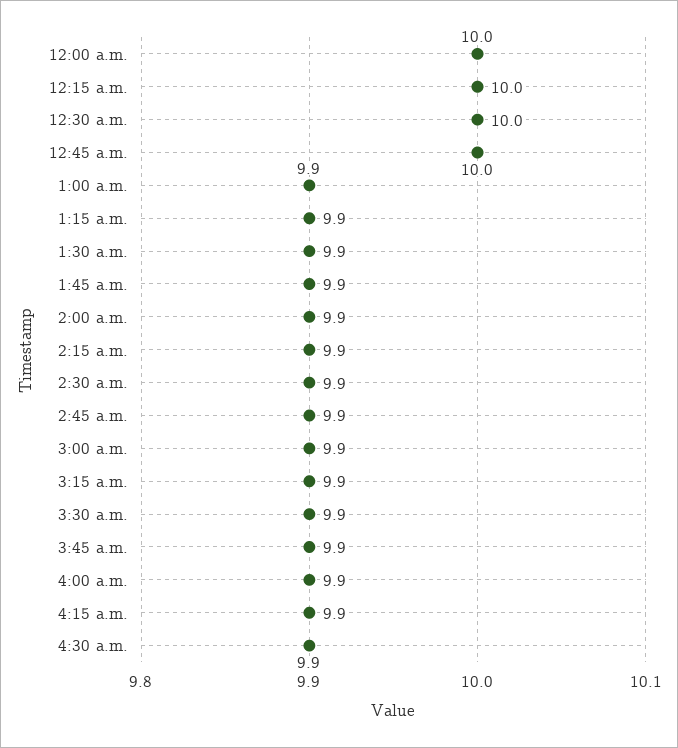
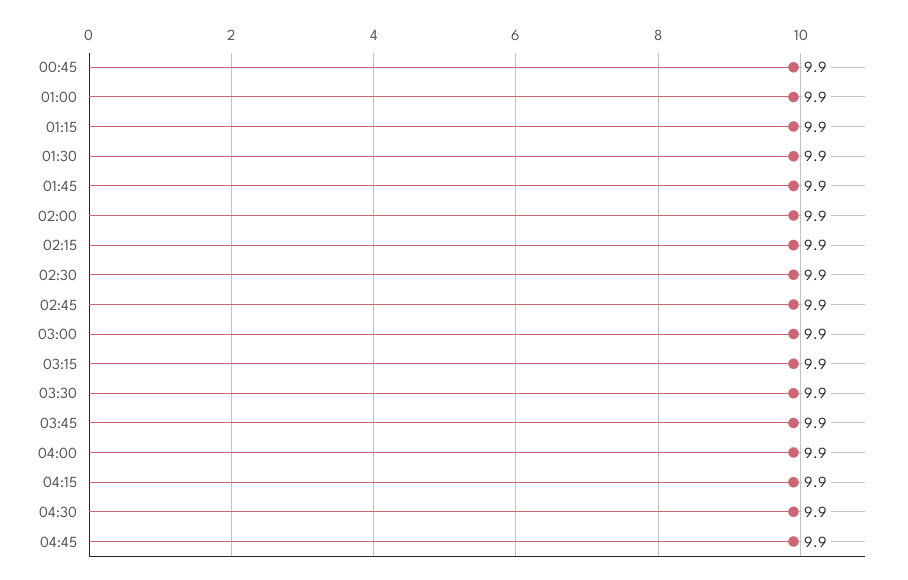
12:00 a.m.: 10 -> none
12:15 a.m.: 10 -> none
12:30 a.m.: 10 -> none
12:45 a.m.: 10 -> 9.9
04:45: none -> 9.9

